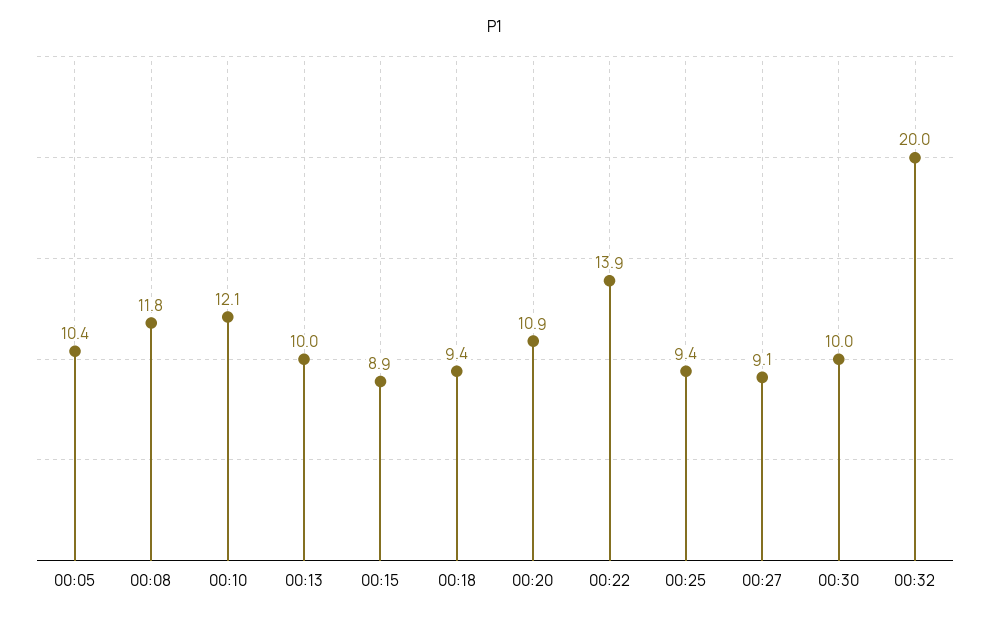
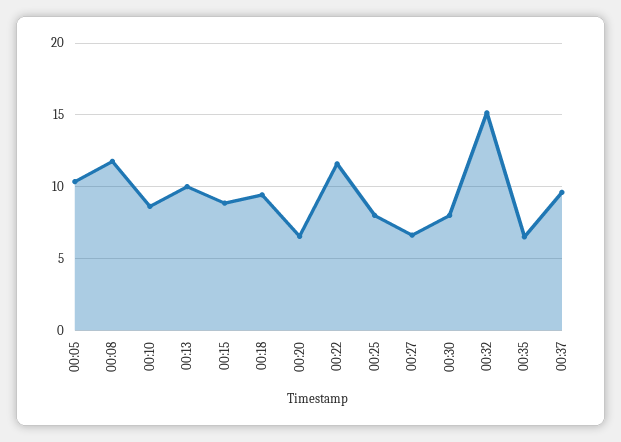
00:10: 12.1 -> 8.5
00:20: 10.9 -> 6.5
00:22: 13.9 -> 11.5
00:25: 9.4 -> 8
00:27: 9.1 -> 6.5
00:30: 10 -> 8
00:32: 20 -> 15
00:35: none -> 6.5
00:37: none -> 9.5

